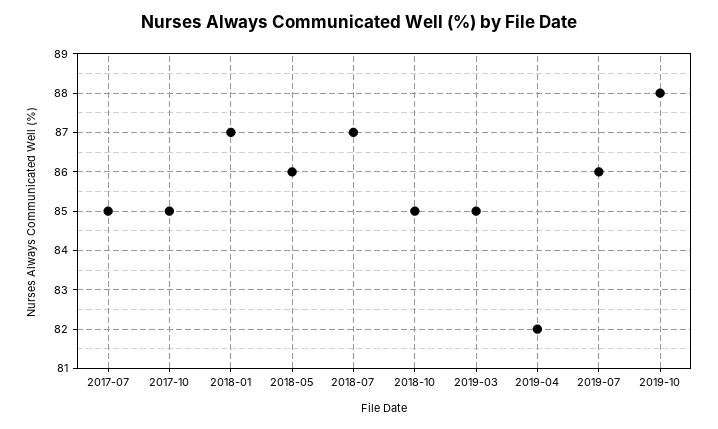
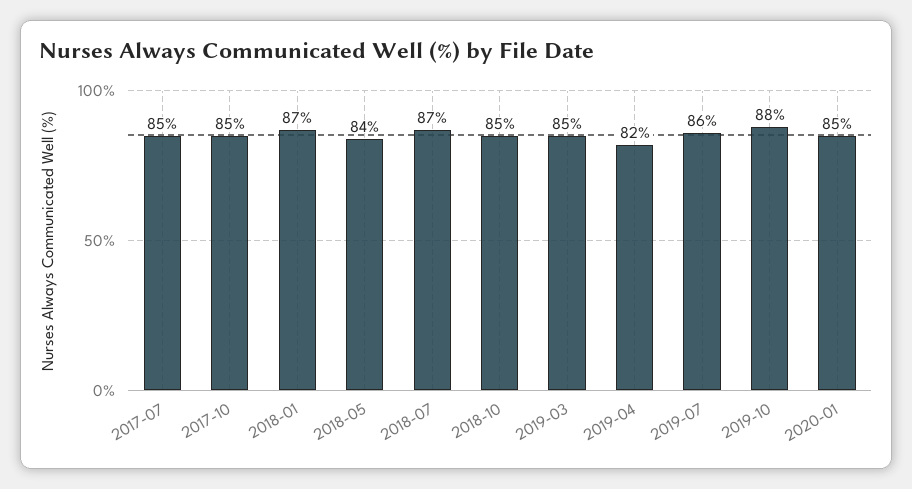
2018-05: 86 -> 84
2020-01: none -> 85

